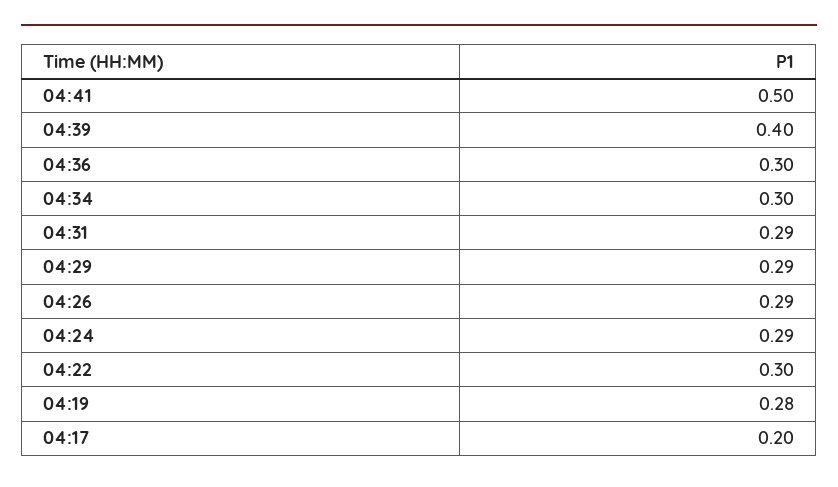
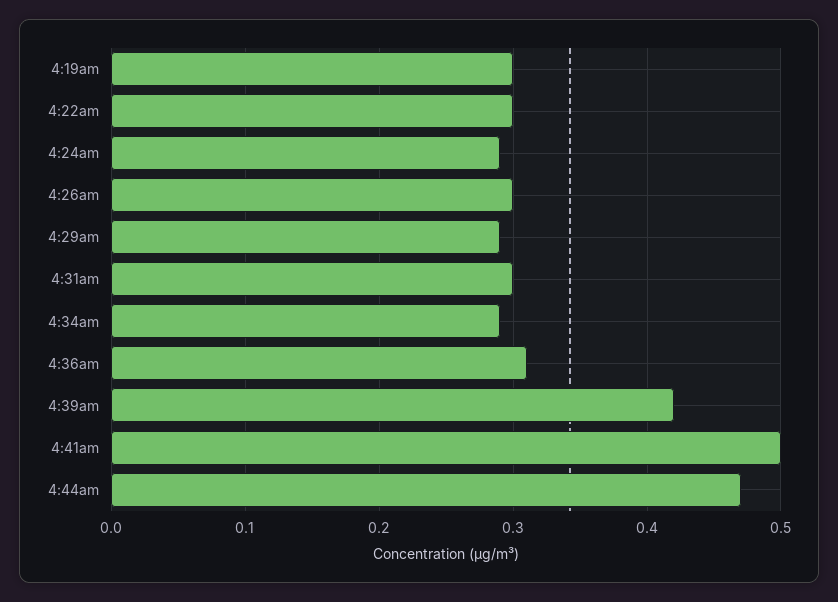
04:39: 0.4 -> 0.42
04:36: 0.3 -> 0.31
04:34: 0.3 -> 0.29
04:31: 0.29 -> 0.3
04:26: 0.29 -> 0.3
04:19: 0.28 -> 0.3
04:17: 0.2 -> none
4:44am: none -> 0.47

